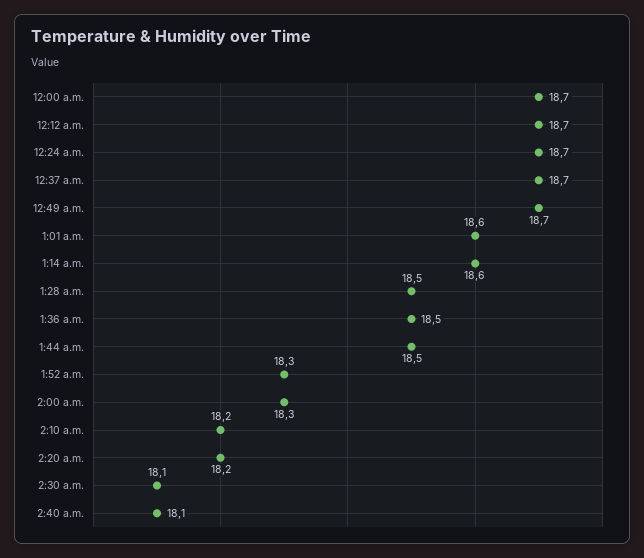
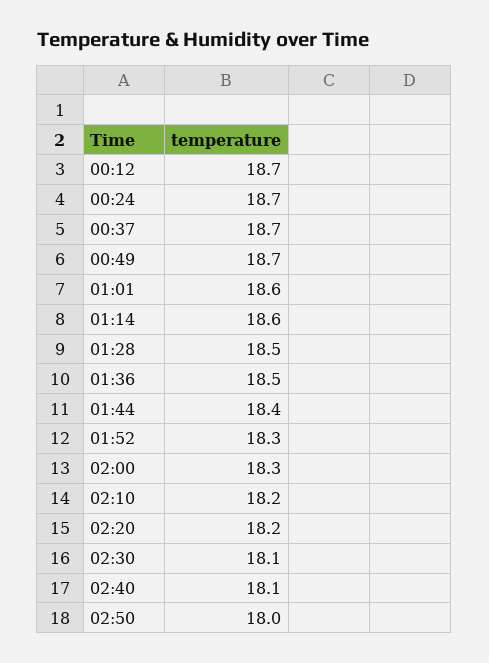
12:00 a.m.: 18.7 -> none
1:44 a.m.: 18.5 -> 18.4
02:50: none -> 18

